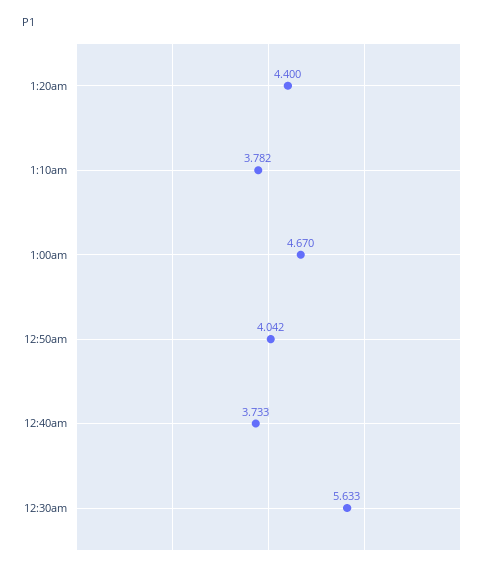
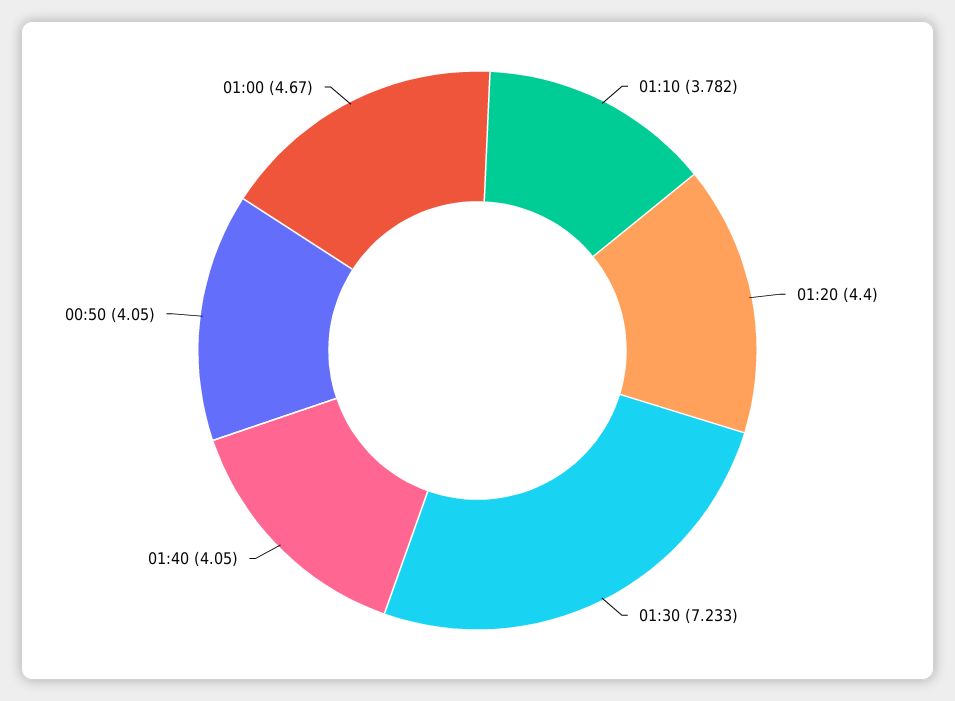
12:50am: 4.042 -> 4.05
12:40am: 3.733 -> none
12:30am: 5.633 -> none
01:30: none -> 7.233
01:40: none -> 4.05

